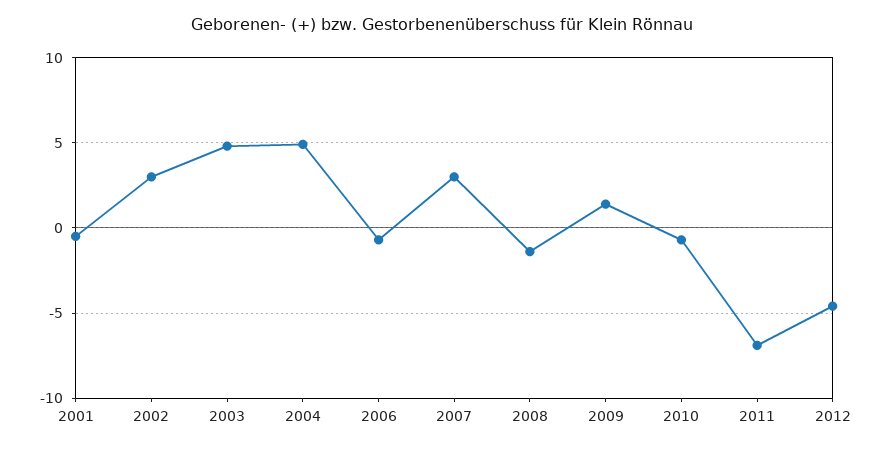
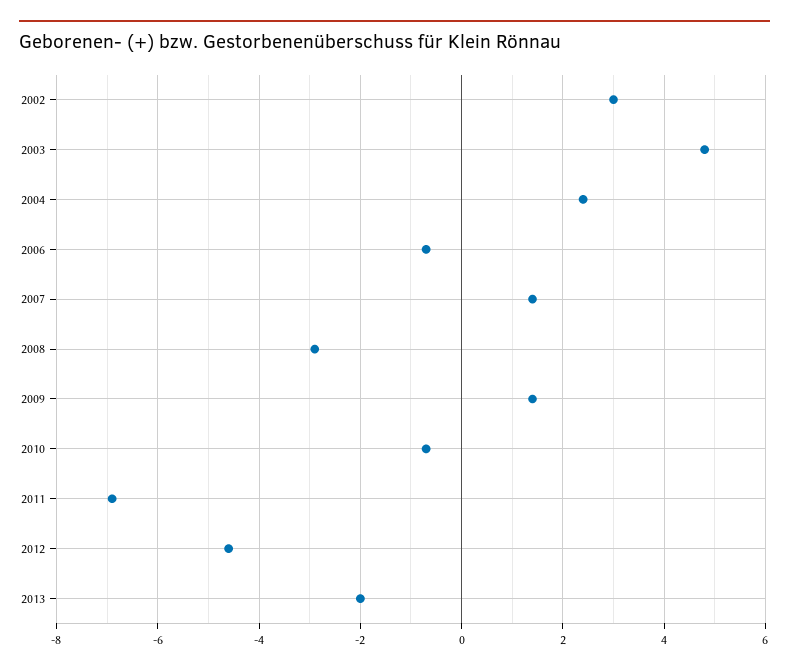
2001: -0.5 -> none
2004: 5 -> 2.5
2007: 3 -> 1.5
2008: -1.5 -> -3
2013: none -> -2

